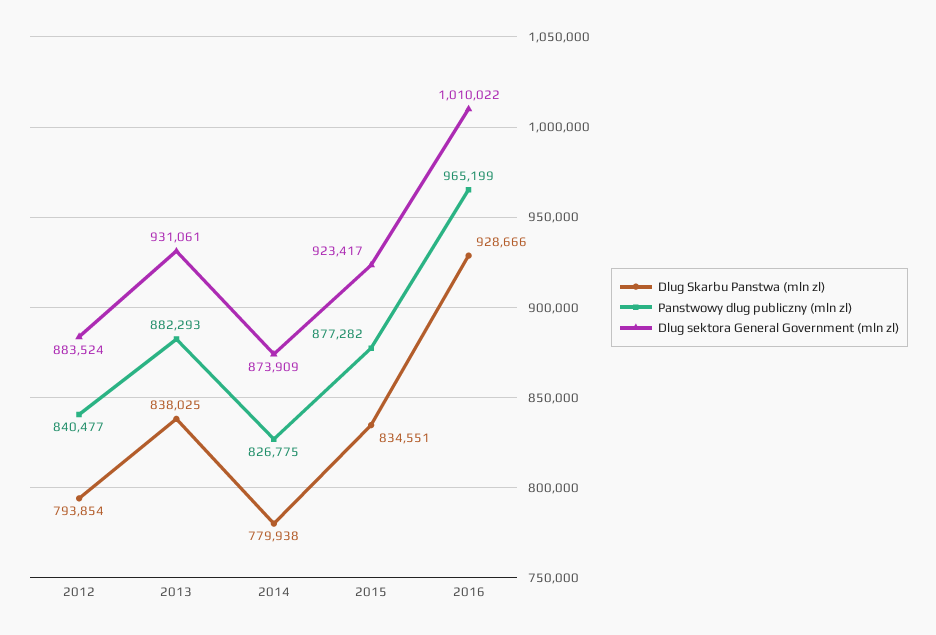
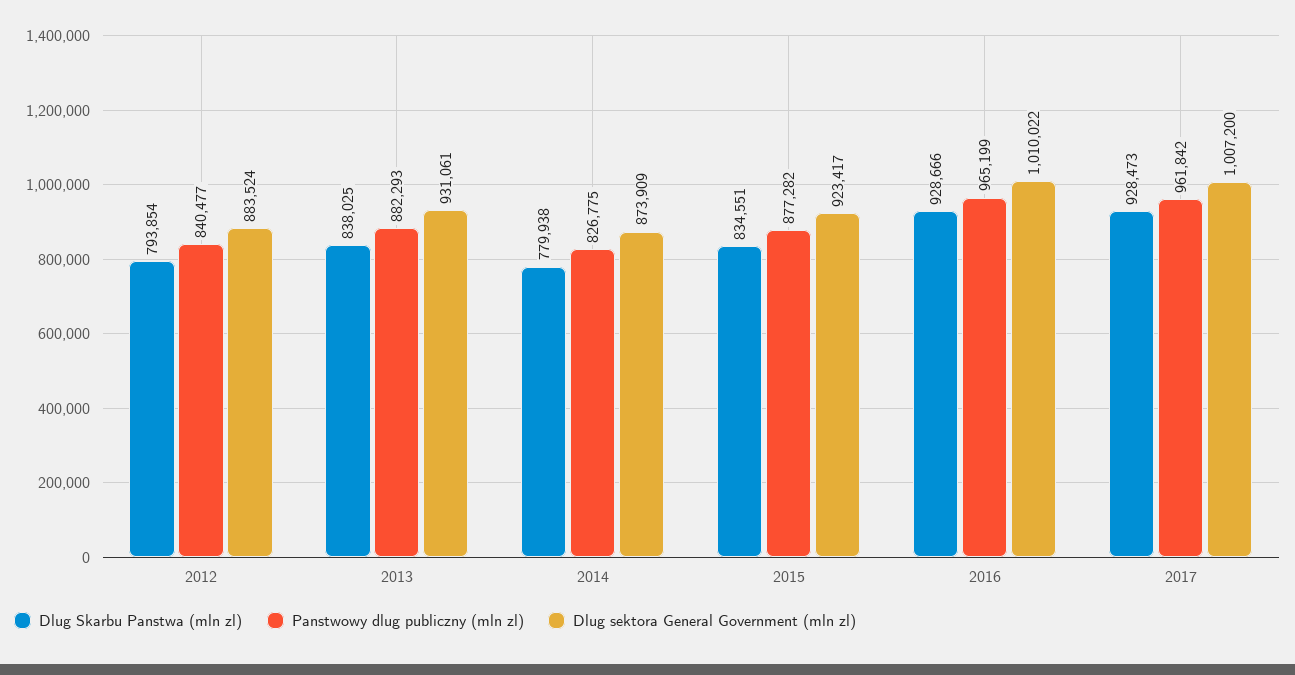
Dlug Skarbu Panstwa (mln zl), 2017: none -> 928473
Panstwowy dlug publiczny (mln zl), 2017: none -> 961842
Dlug sektora General Government (mln zl), 2017: none -> 1007200

